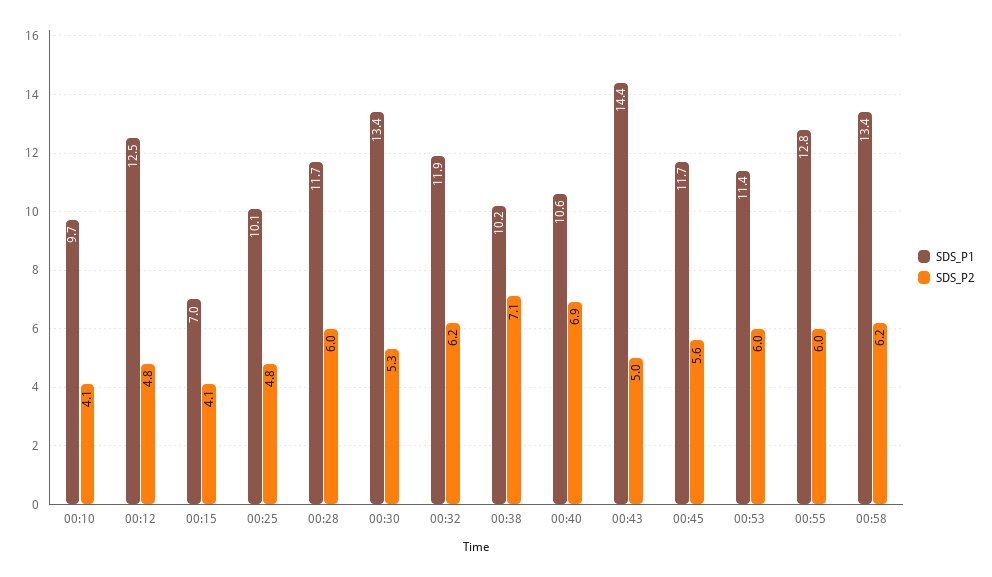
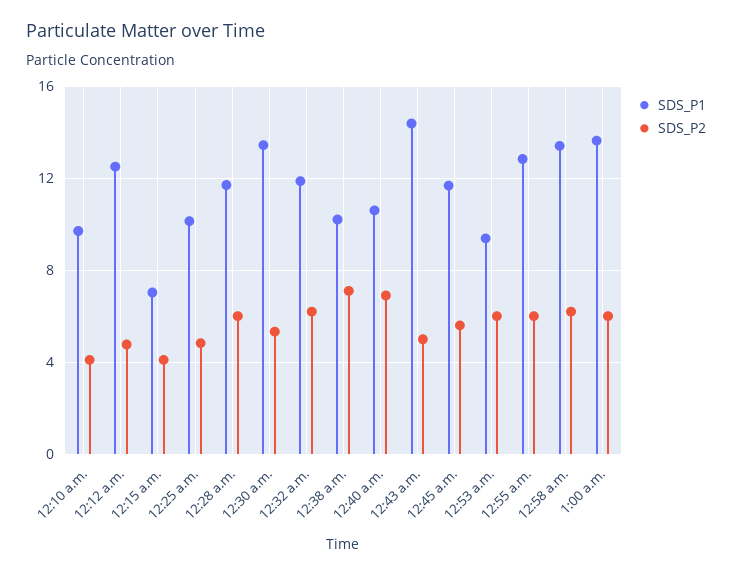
SDS_P1, 00:53: 11.4 -> 9.5
SDS_P1, 1:00 a.m.: none -> 13.5
SDS_P2, 1:00 a.m.: none -> 6

